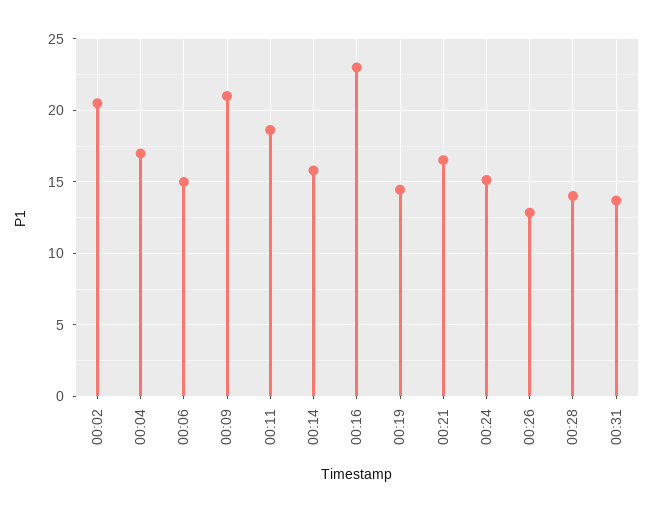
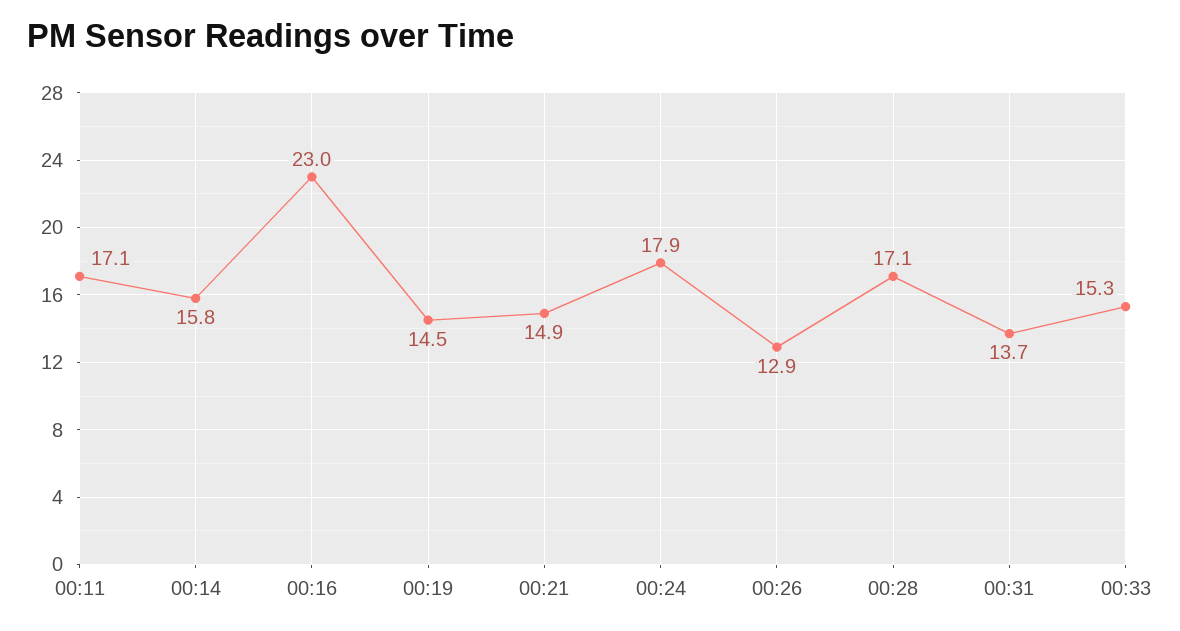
00:02: 20.5 -> none
00:04: 17 -> none
00:06: 15 -> none
00:09: 21 -> none
00:11: 18.5 -> 17.1
00:21: 16.5 -> 14.9
00:24: 15 -> 17.9
00:28: 14 -> 17.1
00:33: none -> 15.3

